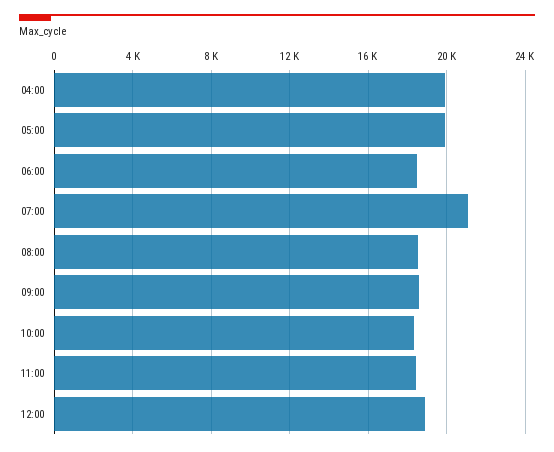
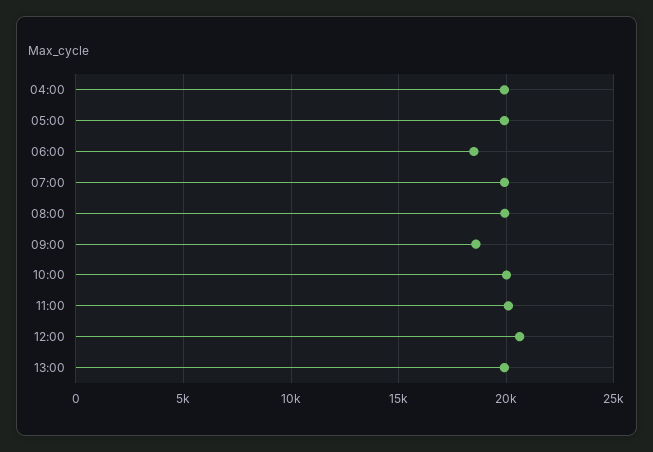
07:00: 21000 -> 20000
08:00: 18500 -> 20000
10:00: 18500 -> 20000
11:00: 18500 -> 20000
12:00: 19000 -> 20500
13:00: none -> 20000

